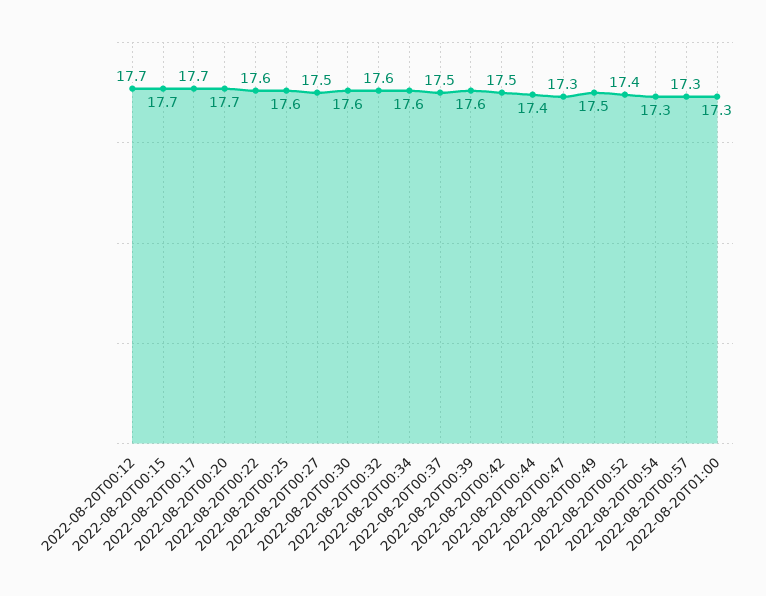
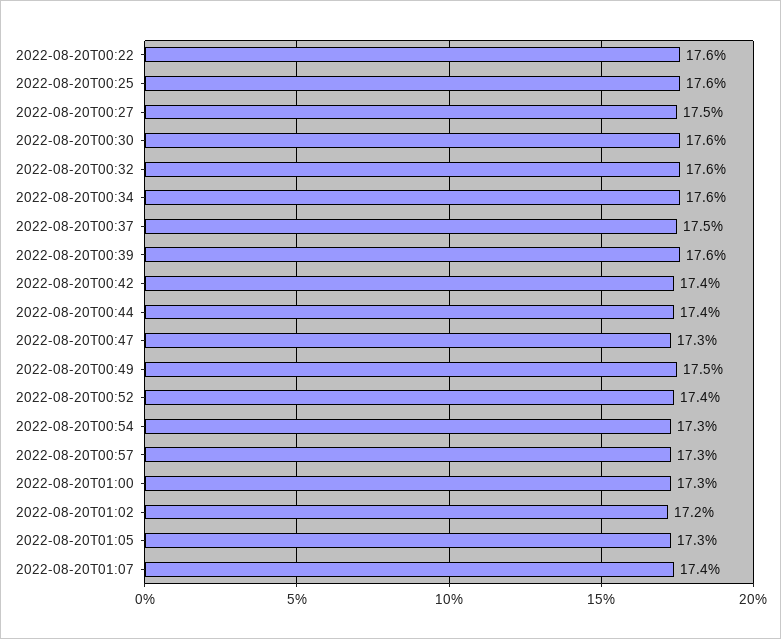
2022-08-20T00:12: 17.7 -> none
2022-08-20T00:15: 17.7 -> none
2022-08-20T00:17: 17.7 -> none
2022-08-20T00:20: 17.7 -> none
2022-08-20T00:42: 17.5 -> 17.4
2022-08-20T01:02: none -> 17.2
2022-08-20T01:05: none -> 17.3
2022-08-20T01:07: none -> 17.4

